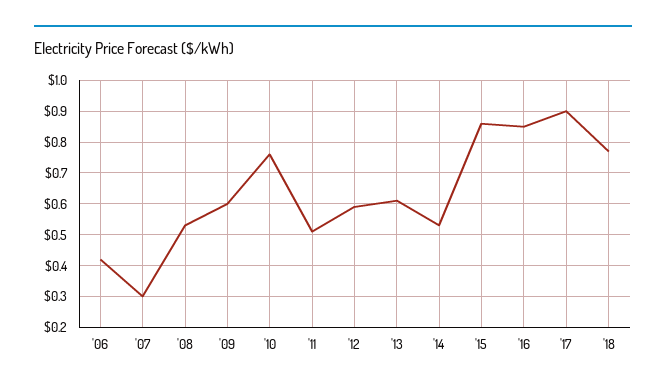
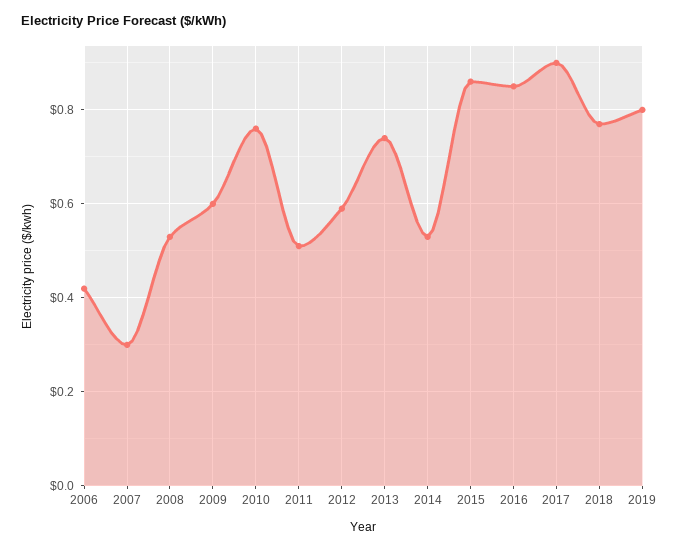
'13: 0.6 -> 0.75
2019: none -> 0.8

